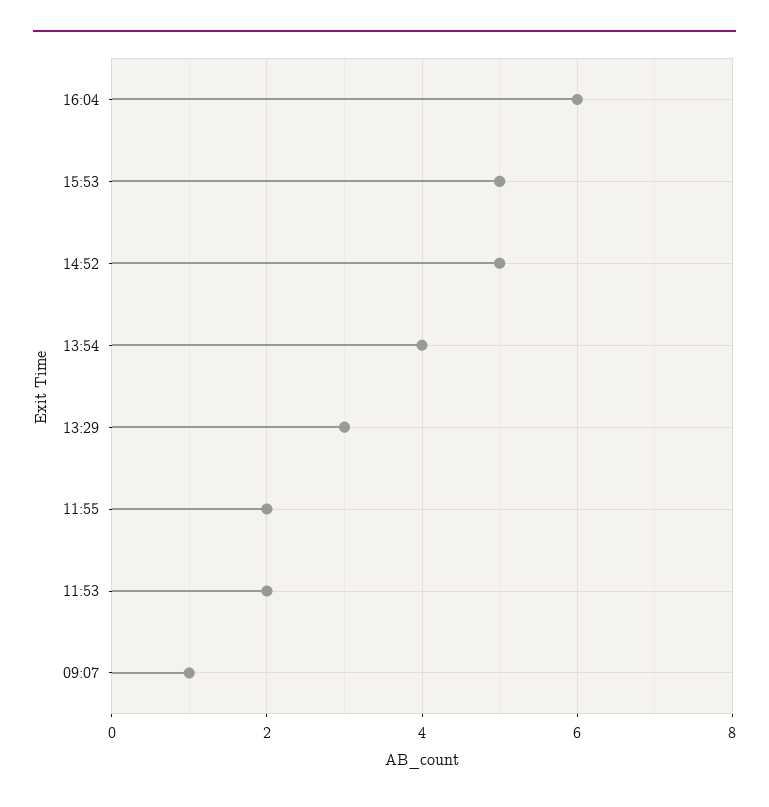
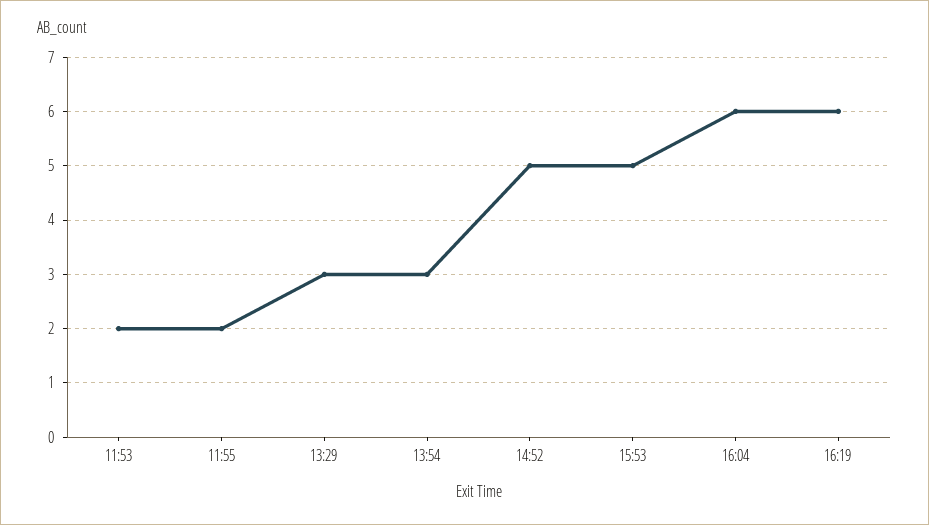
13:54: 4 -> 3
09:07: 1 -> none
16:19: none -> 6

